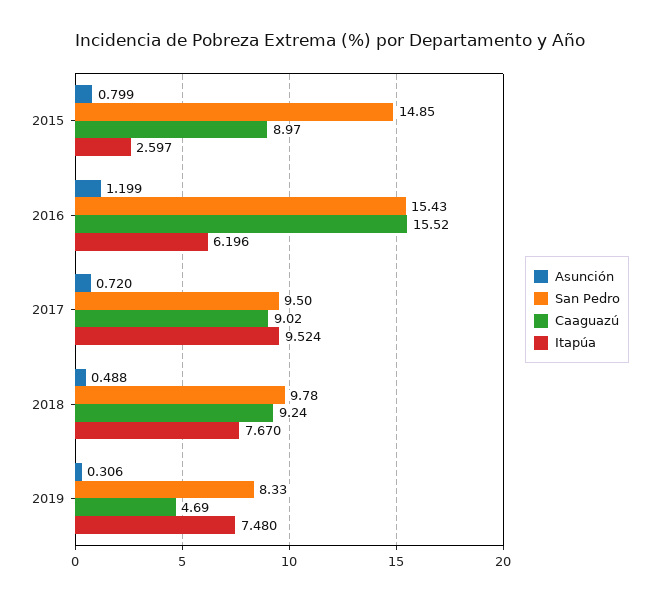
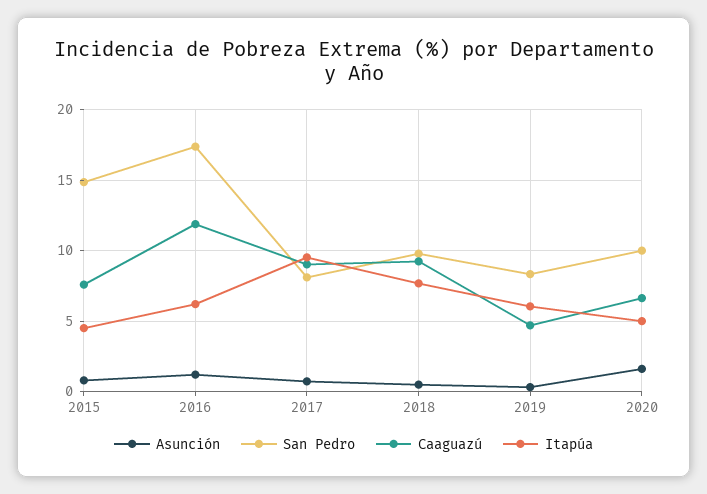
Caaguazú, 2015: 8.97 -> 7.5
Itapúa, 2015: 2.597 -> 4.5
San Pedro, 2016: 15.43 -> 17.5
Caaguazú, 2016: 15.52 -> 12
San Pedro, 2017: 9.5 -> 8
Itapúa, 2019: 7.48 -> 6
Asunción, 2020: none -> 1.5
San Pedro, 2020: none -> 10
Caaguazú, 2020: none -> 6.5
Itapúa, 2020: none -> 5

